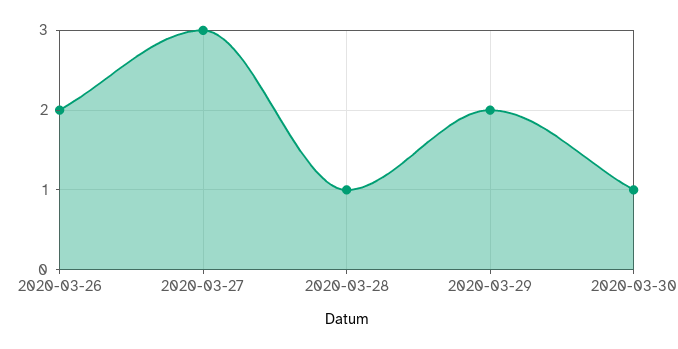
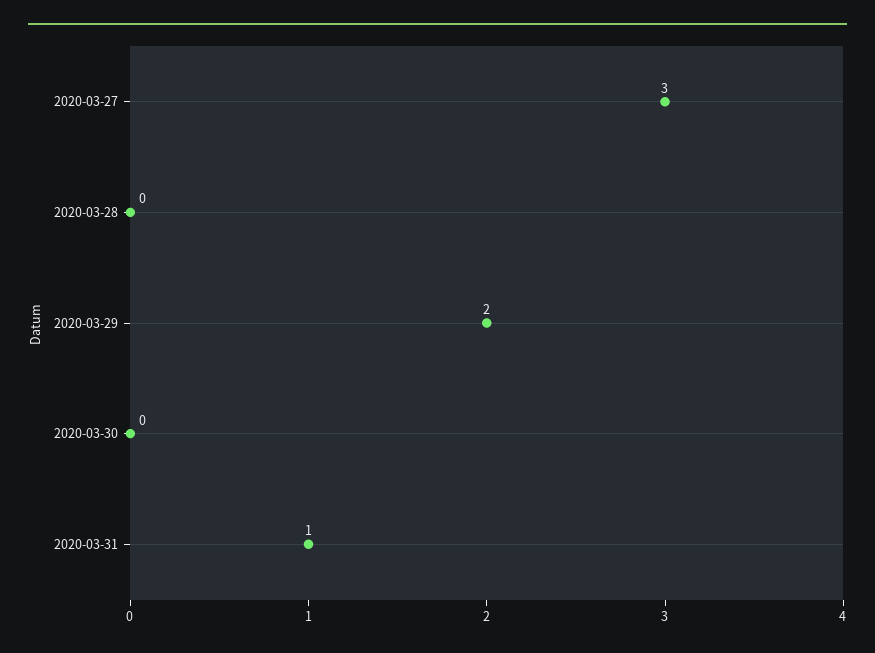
2020-03-26: 2 -> none
2020-03-28: 1 -> 0
2020-03-30: 1 -> 0
2020-03-31: none -> 1

